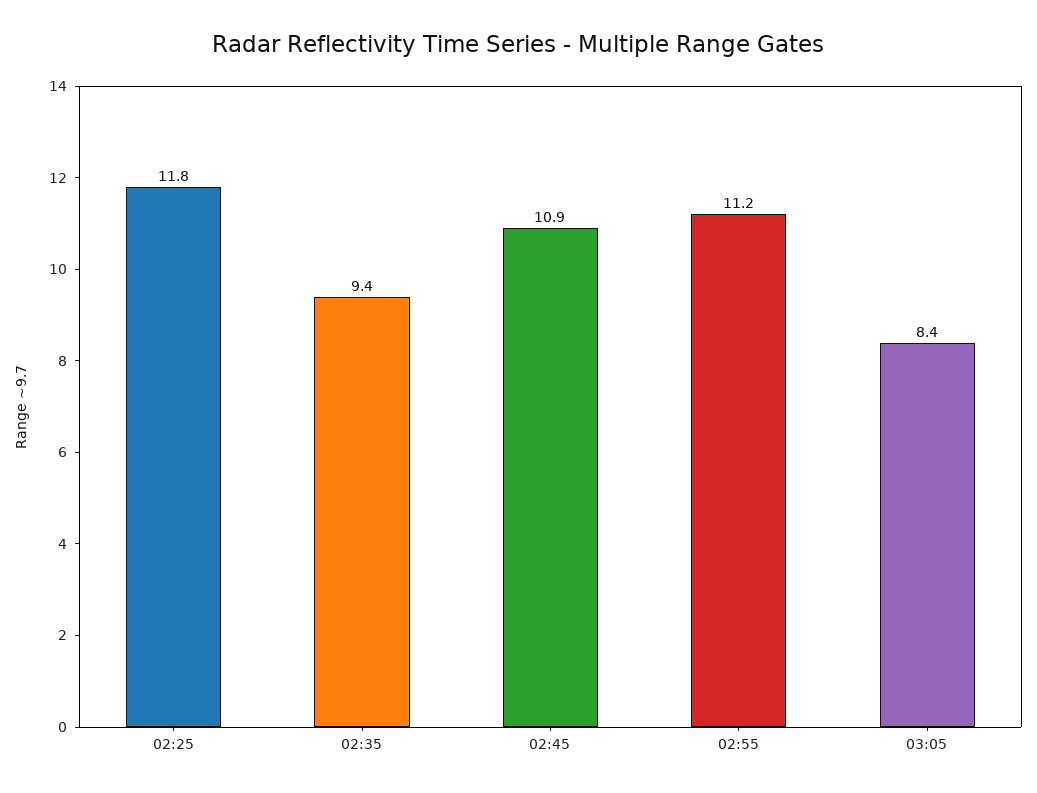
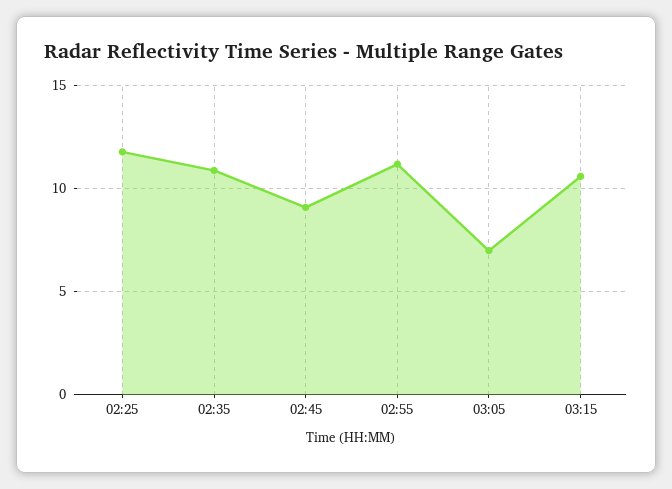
02:35: 9.4 -> 11
02:45: 10.9 -> 9
03:05: 8.4 -> 7
03:15: none -> 10.5

